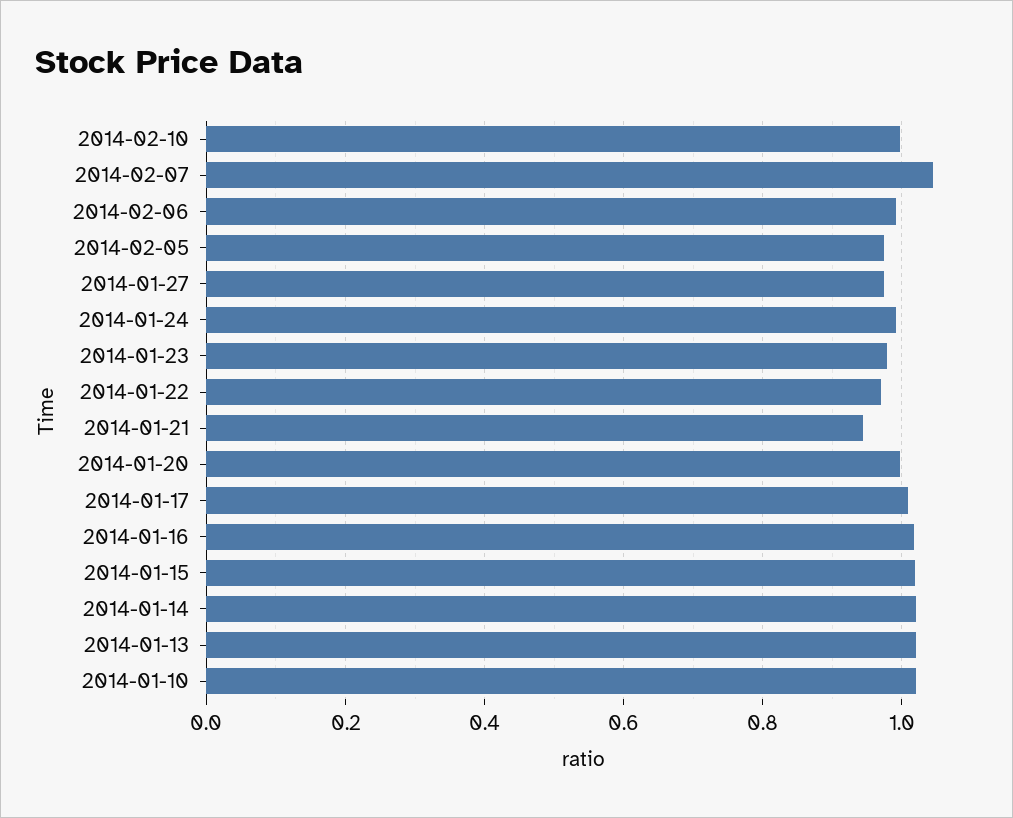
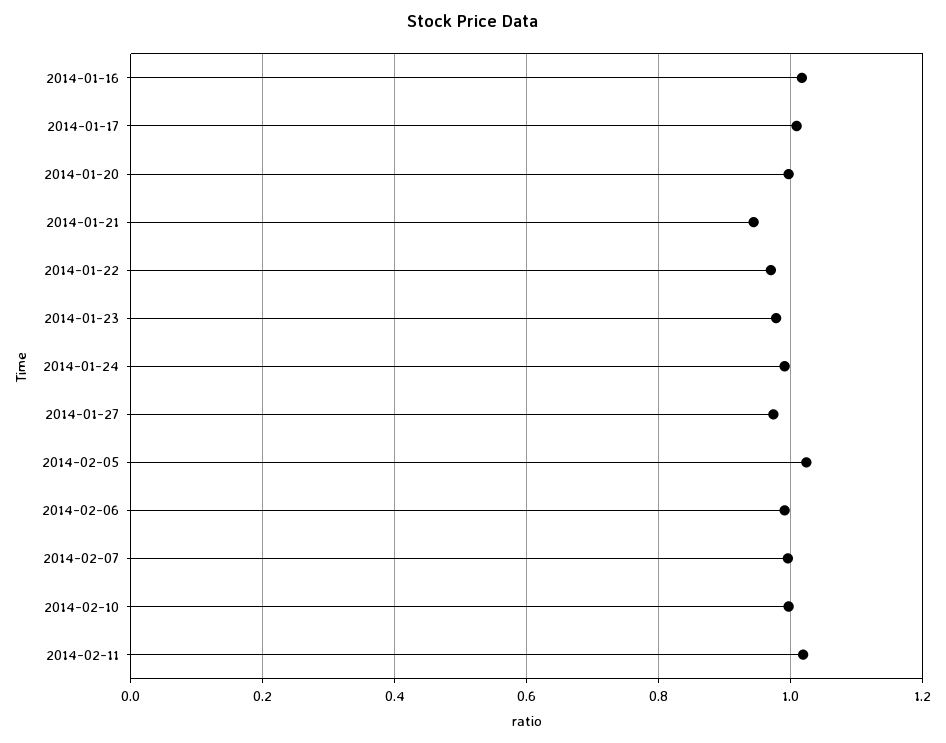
2014-02-07: 1.04 -> 1
2014-02-05: 0.98 -> 1.02
2014-01-15: 1.02 -> none
2014-01-14: 1.02 -> none
2014-01-13: 1.02 -> none
2014-01-10: 1.02 -> none
2014-02-11: none -> 1.02

